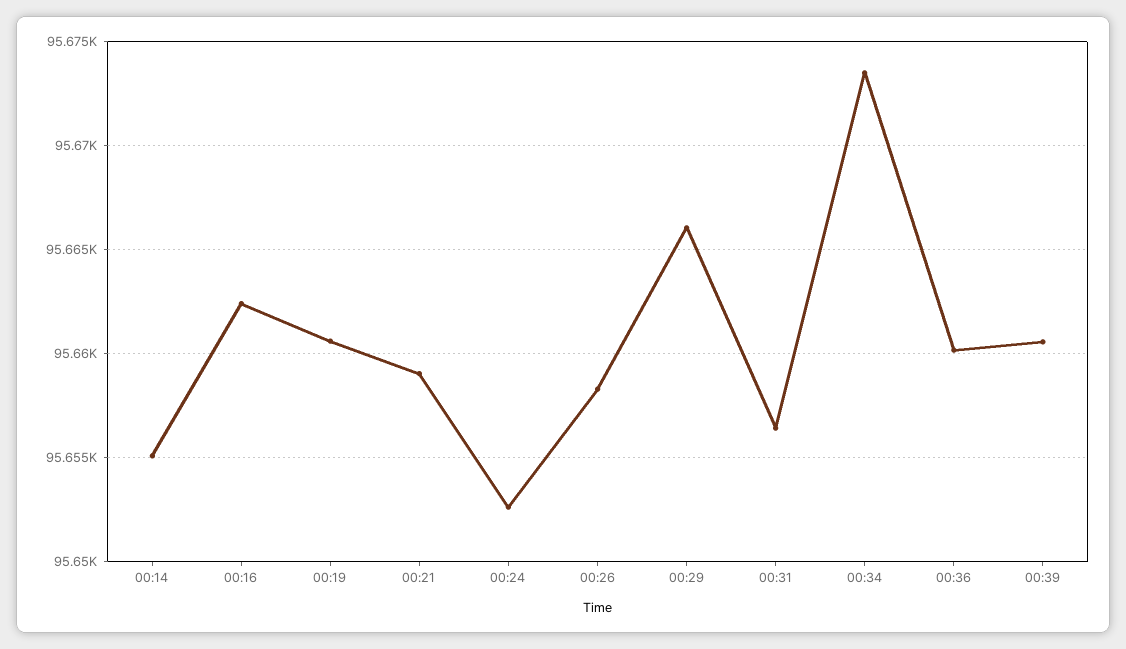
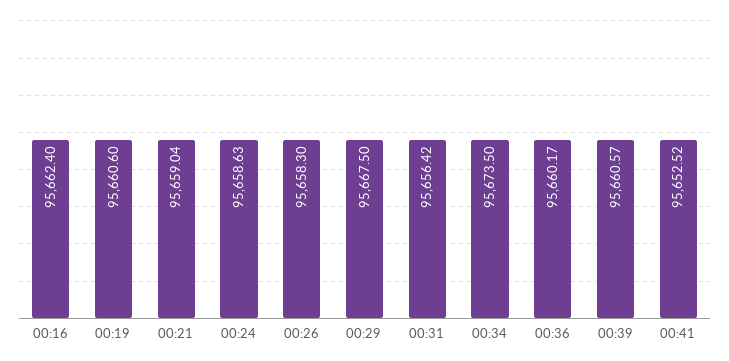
00:14: 95655 -> none
00:24: 95652.5 -> 95658.63
00:29: 95666 -> 95667.5
00:41: none -> 95652.52

